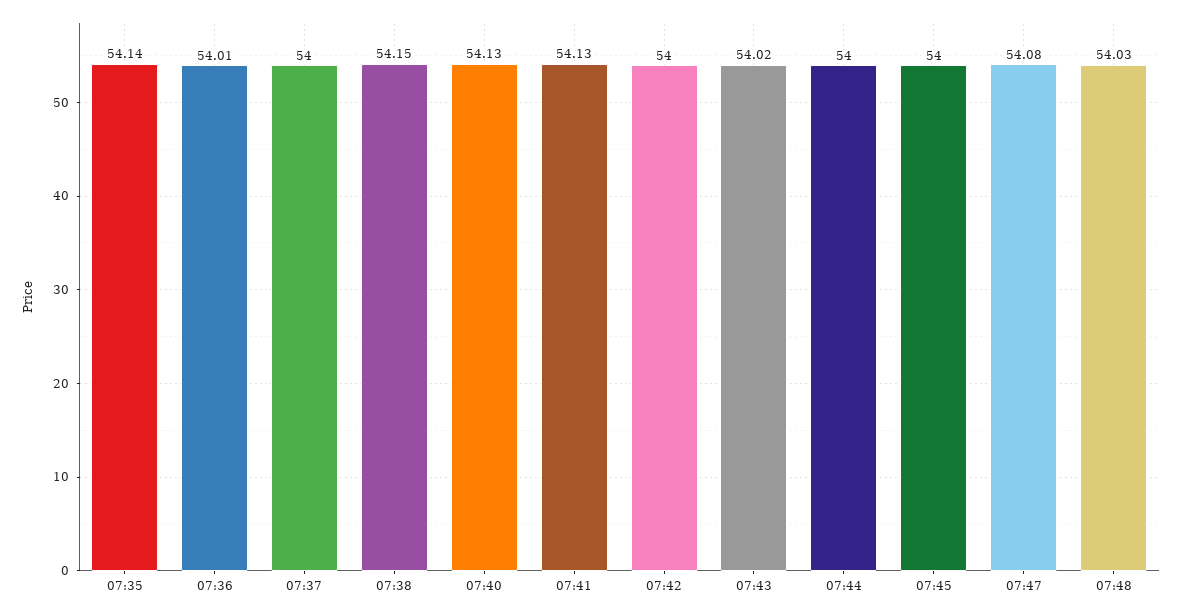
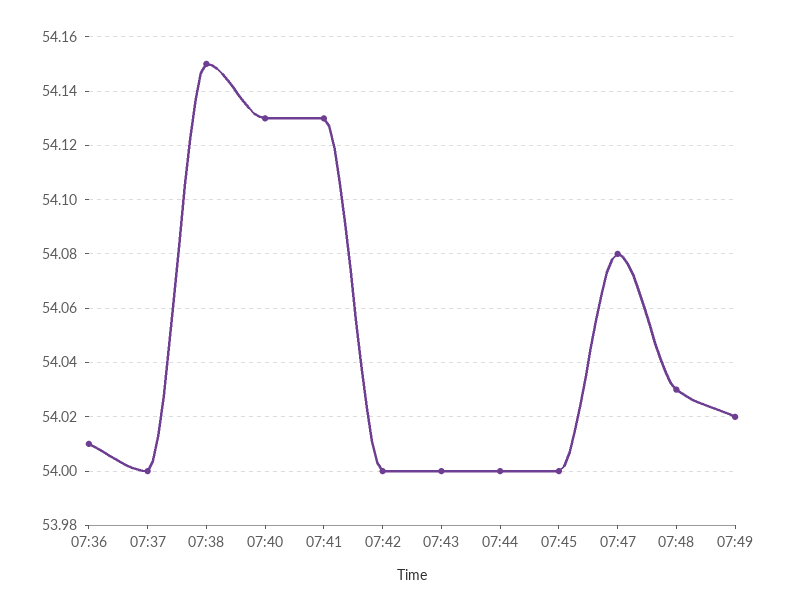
07:35: 54.14 -> none
07:43: 54.02 -> 54
07:49: none -> 54.02

